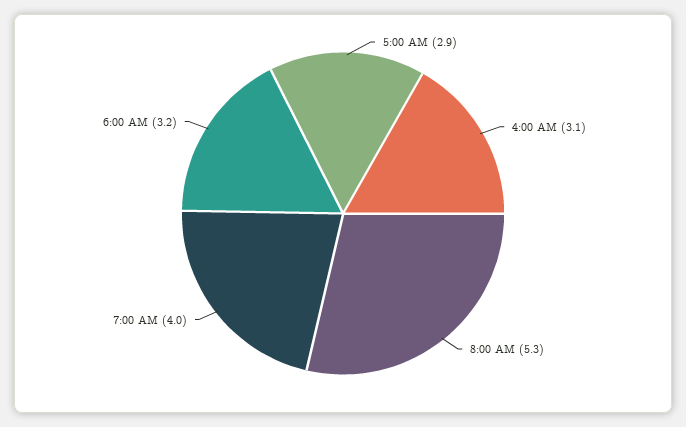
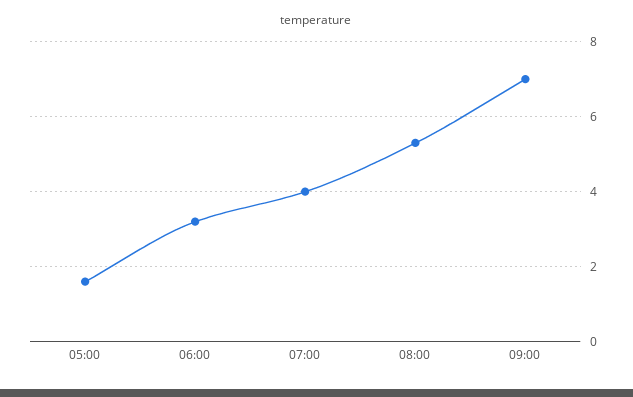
5:00 AM: 2.9 -> 1.5
4:00 AM: 3.1 -> none
09:00: none -> 7

